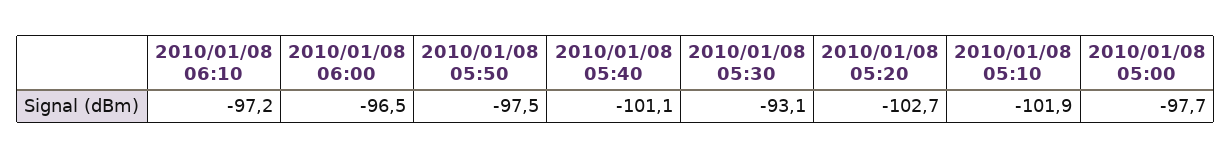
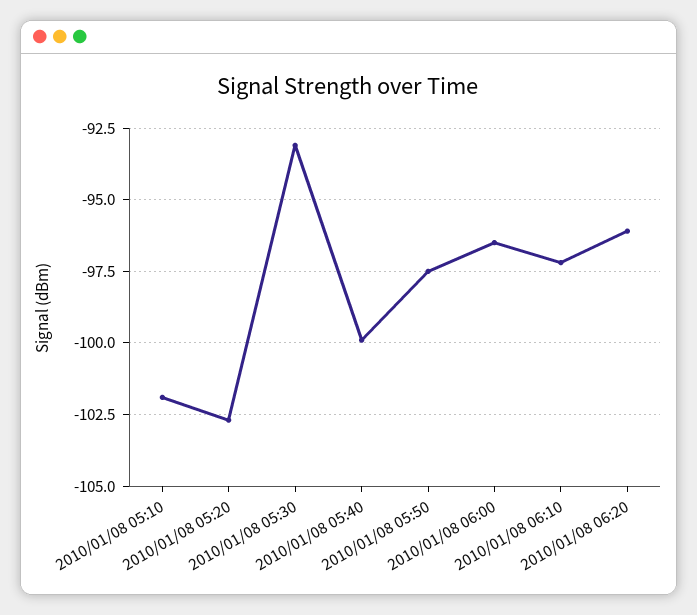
2010/01/08 05:40: -101.1 -> -100
2010/01/08 05:00: -97.7 -> none
2010/01/08 06:20: none -> -96

